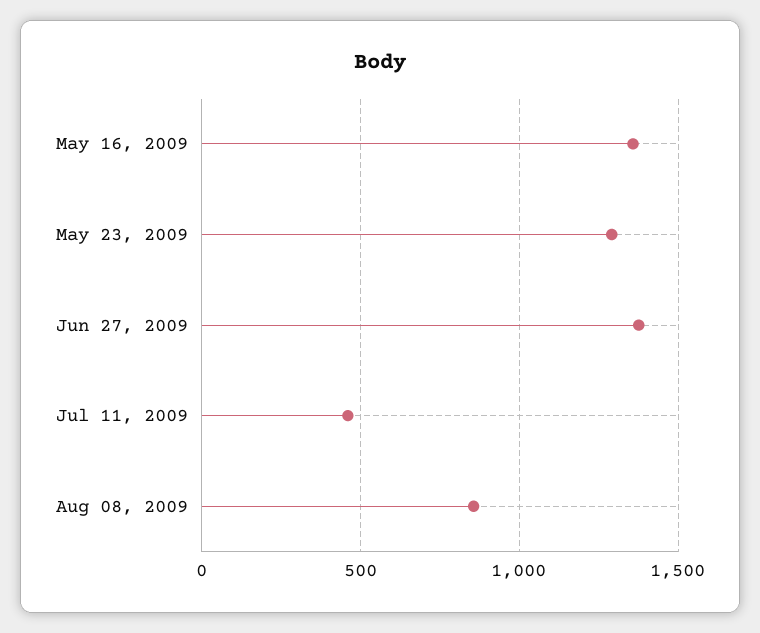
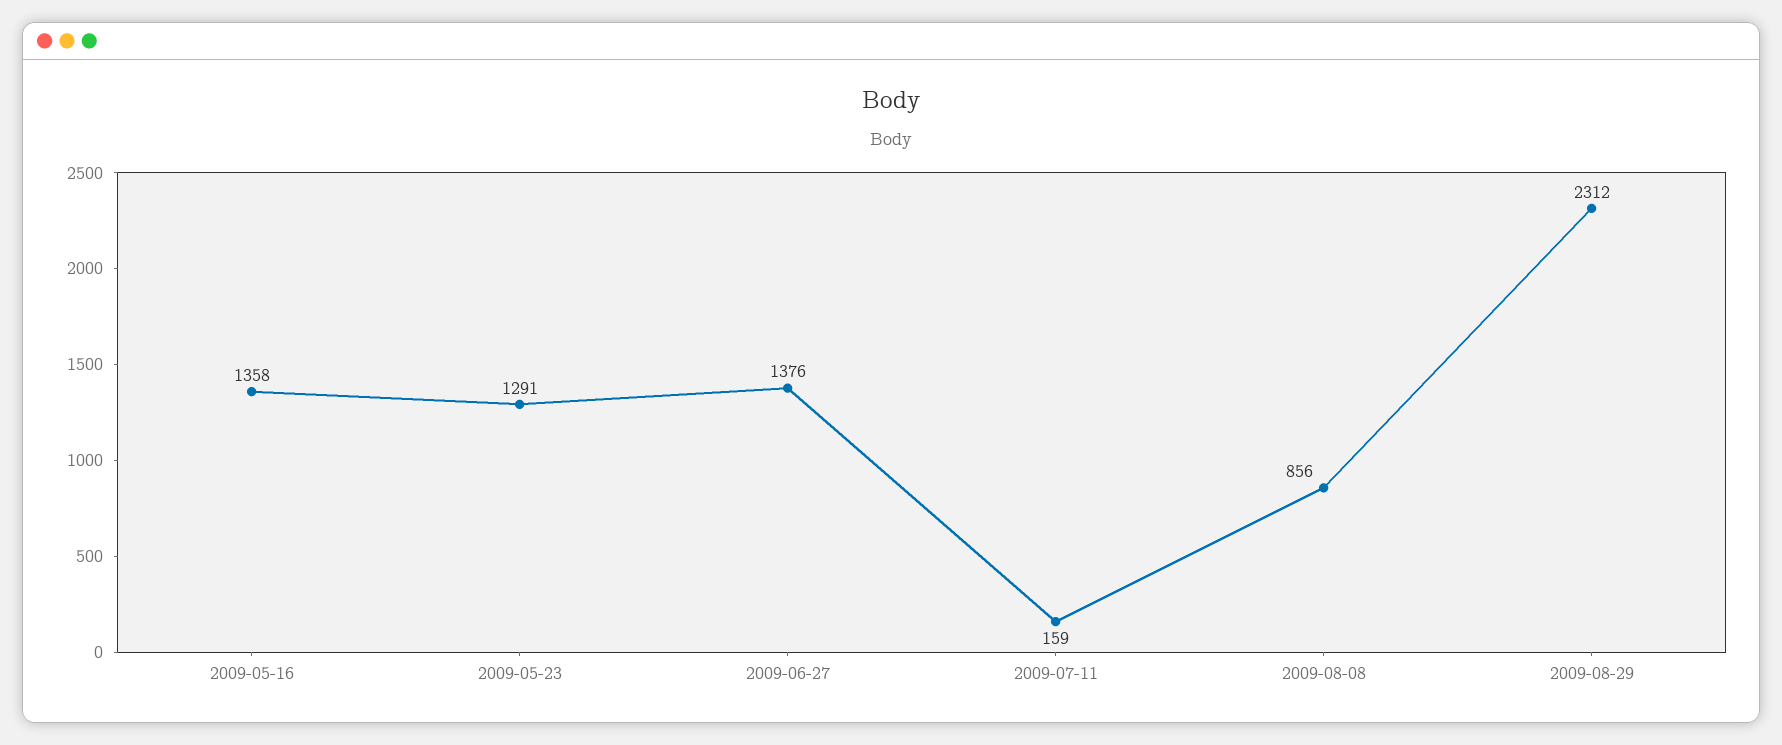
Jul 11, 2009: 450 -> 159
2009-08-29: none -> 2312

